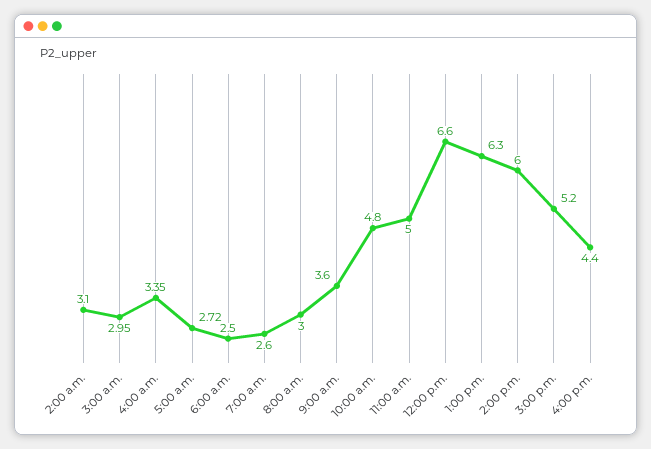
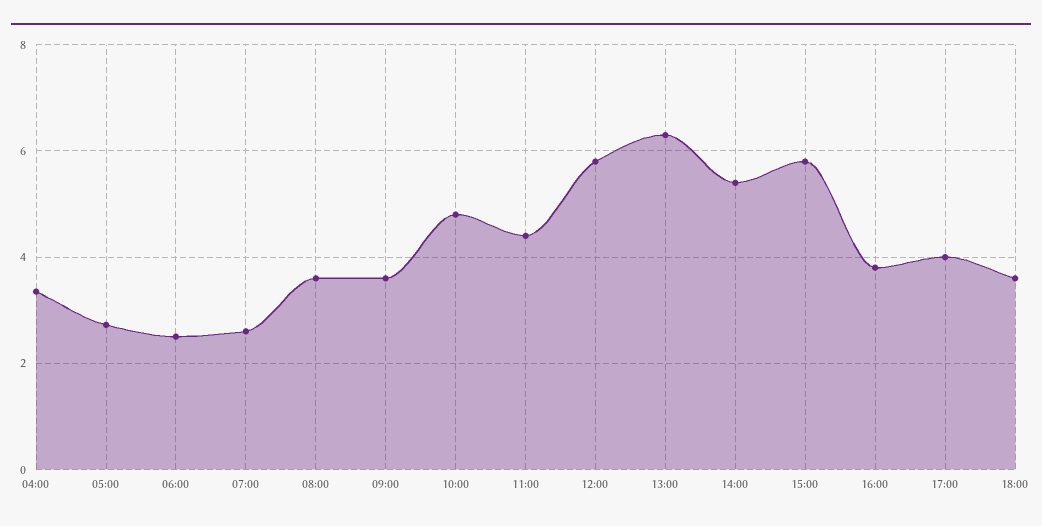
2:00 a.m.: 3.1 -> none
3:00 a.m.: 2.95 -> none
8:00 a.m.: 3 -> 3.6
11:00 a.m.: 5 -> 4.4
12:00 p.m.: 6.6 -> 5.8
2:00 p.m.: 6 -> 5.4
3:00 p.m.: 5.2 -> 5.8
4:00 p.m.: 4.4 -> 3.8
17:00: none -> 4
18:00: none -> 3.6

